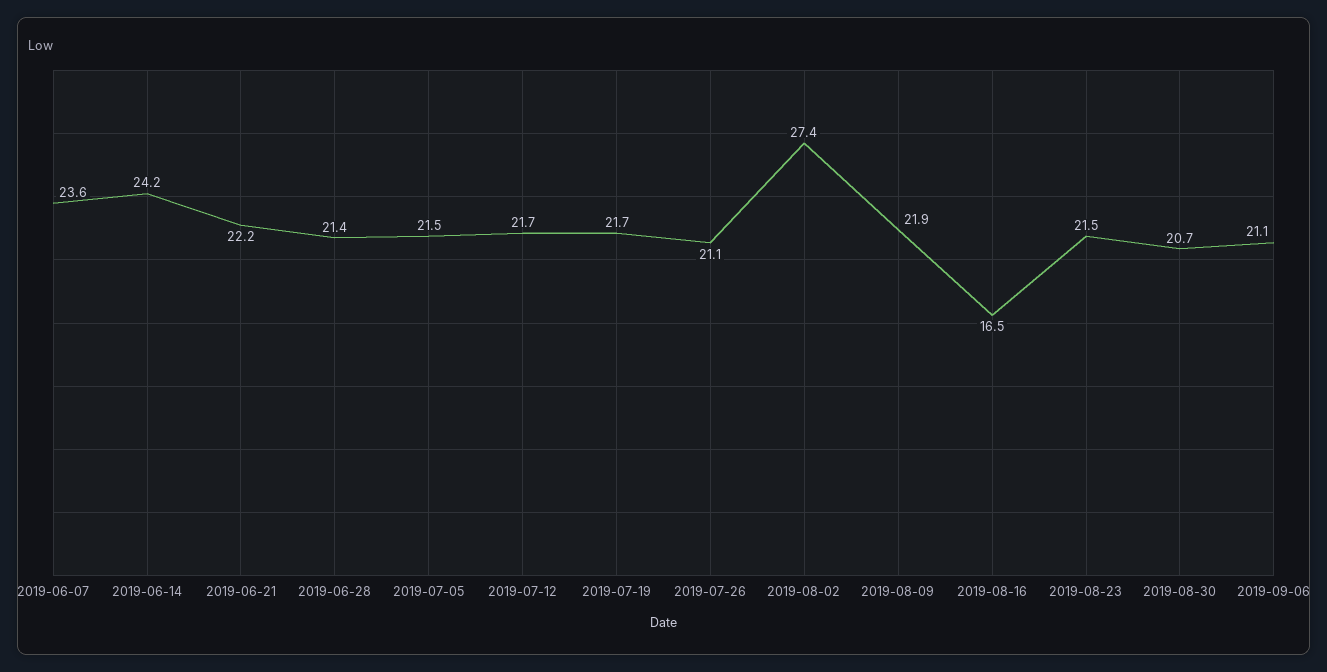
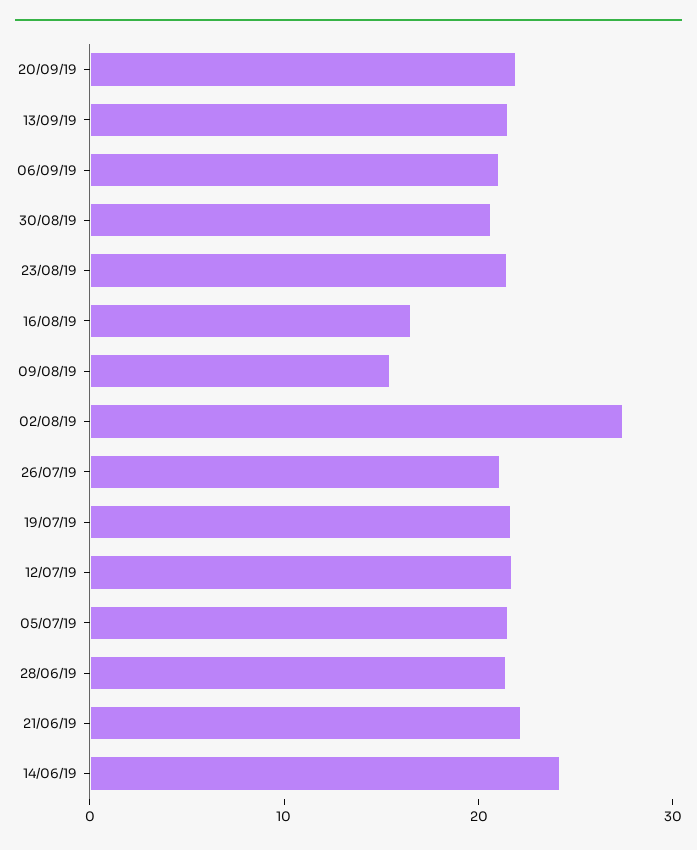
2019-06-07: 23.6 -> none
2019-08-09: 21.9 -> 16
20/09/19: none -> 22
13/09/19: none -> 22

